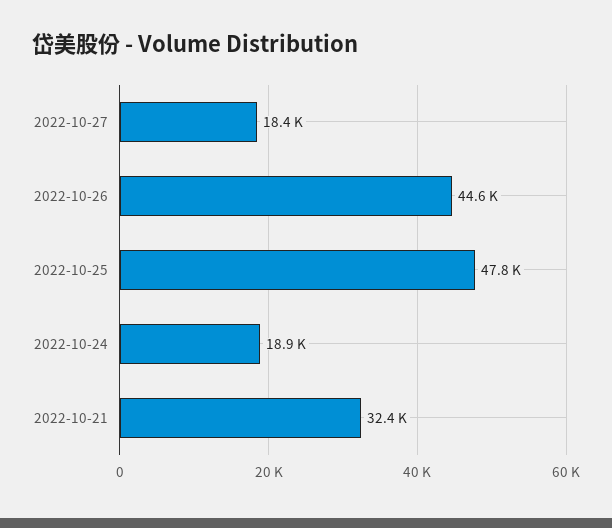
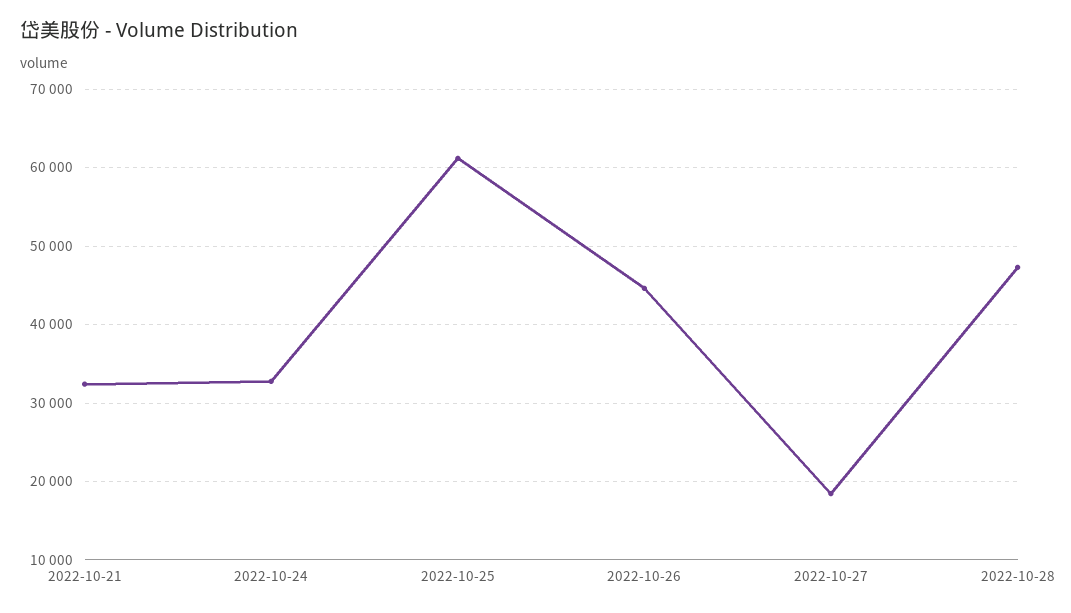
2022-10-25: 47800 -> 61000
2022-10-24: 18900 -> 33000
2022-10-28: none -> 47000

